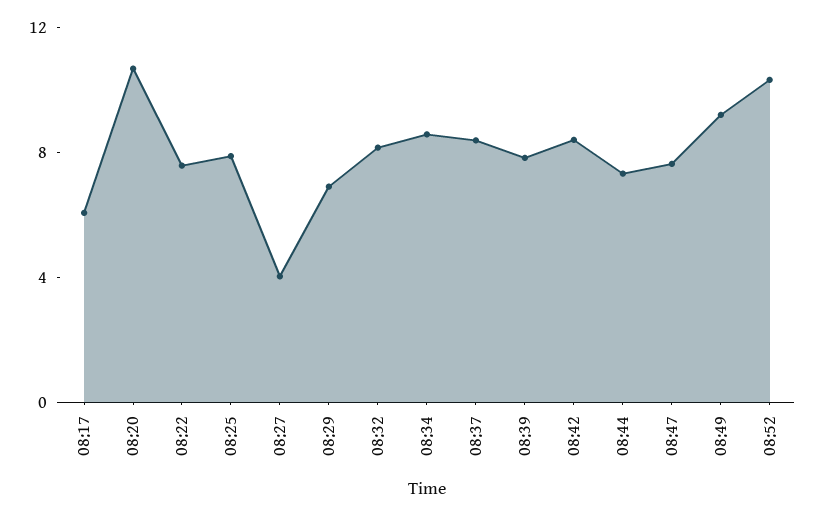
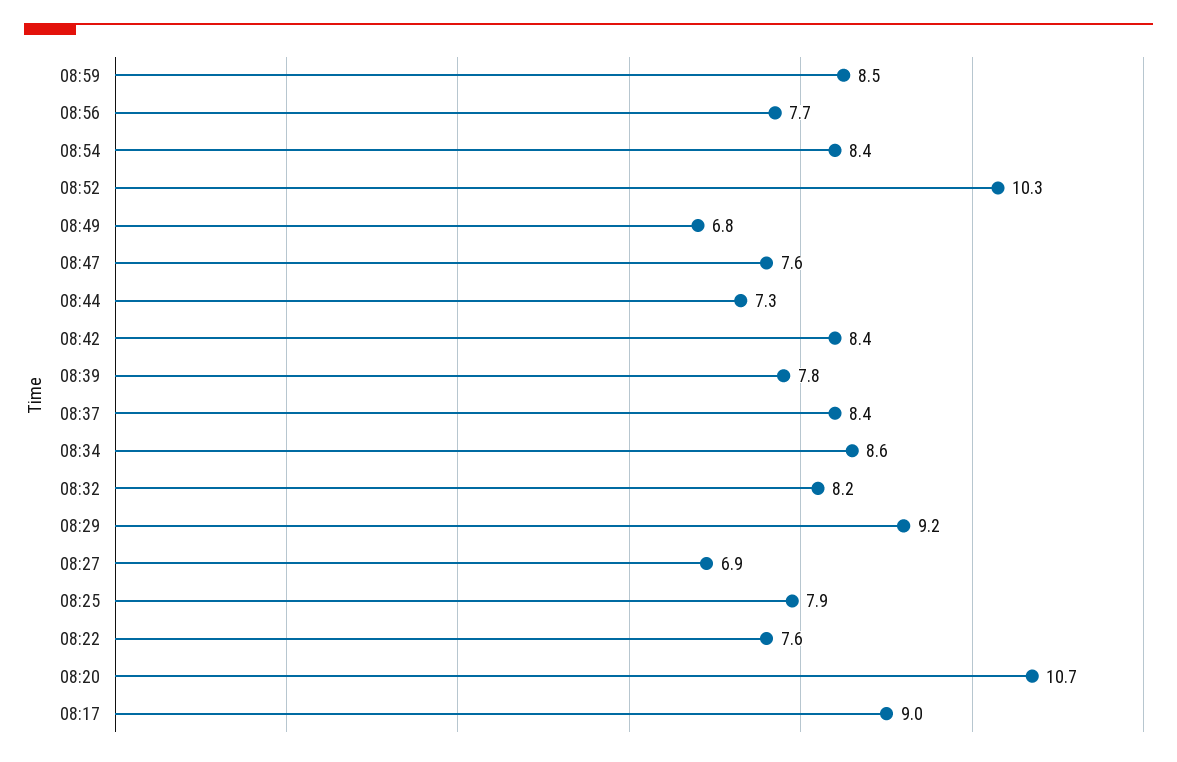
08:17: 6 -> 9
08:27: 4 -> 6.9
08:29: 7 -> 9.2
08:49: 9 -> 6.8
08:59: none -> 8.5
08:56: none -> 7.7
08:54: none -> 8.4

